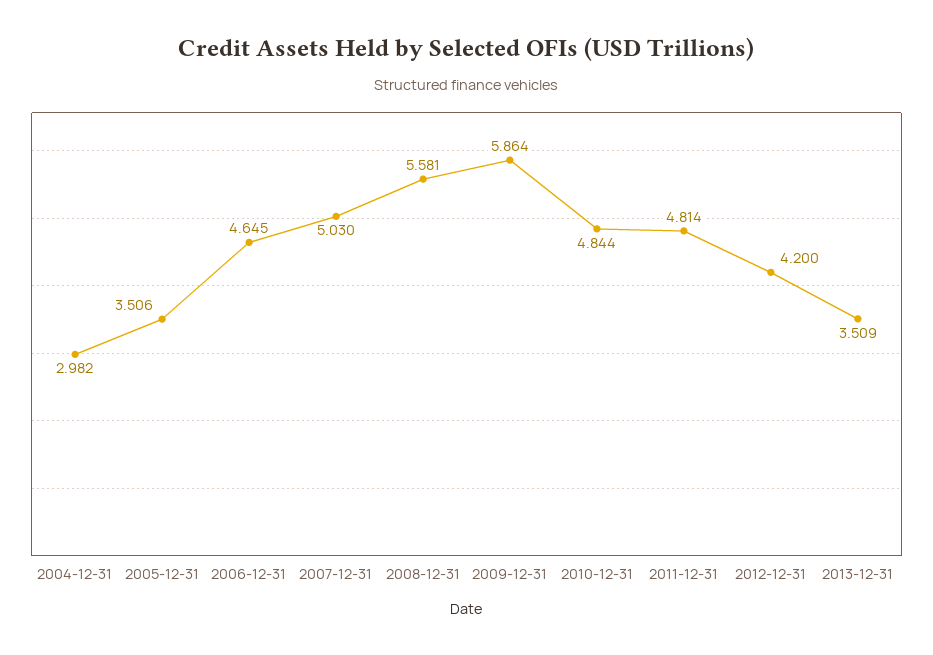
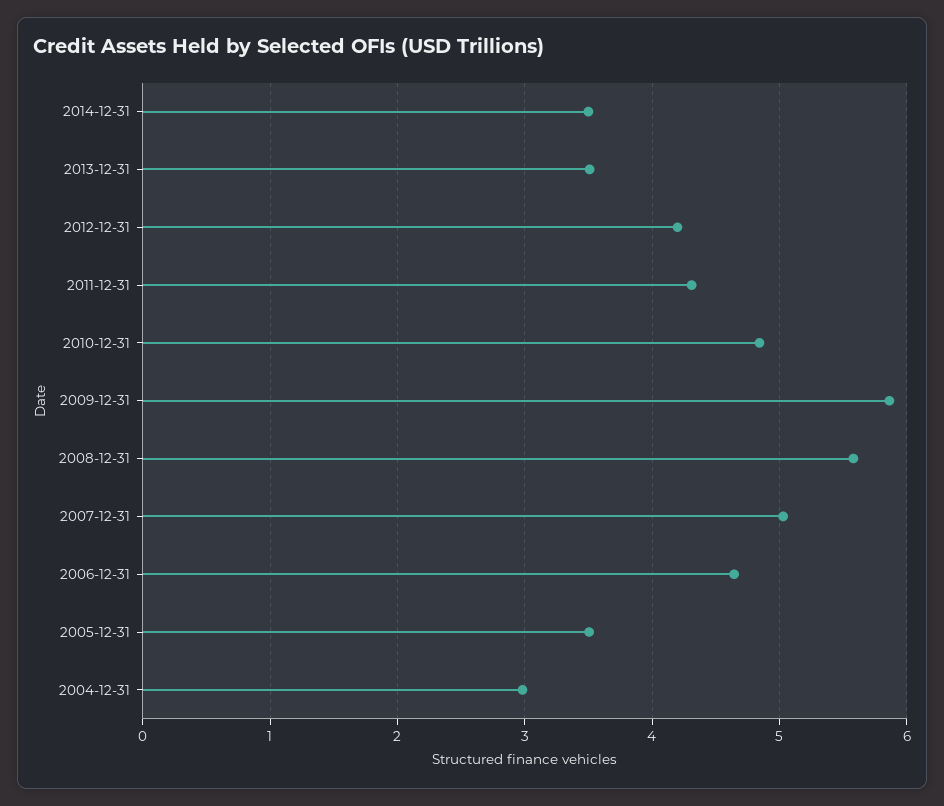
2011-12-31: 4.814 -> 4.3
2014-12-31: none -> 3.5

